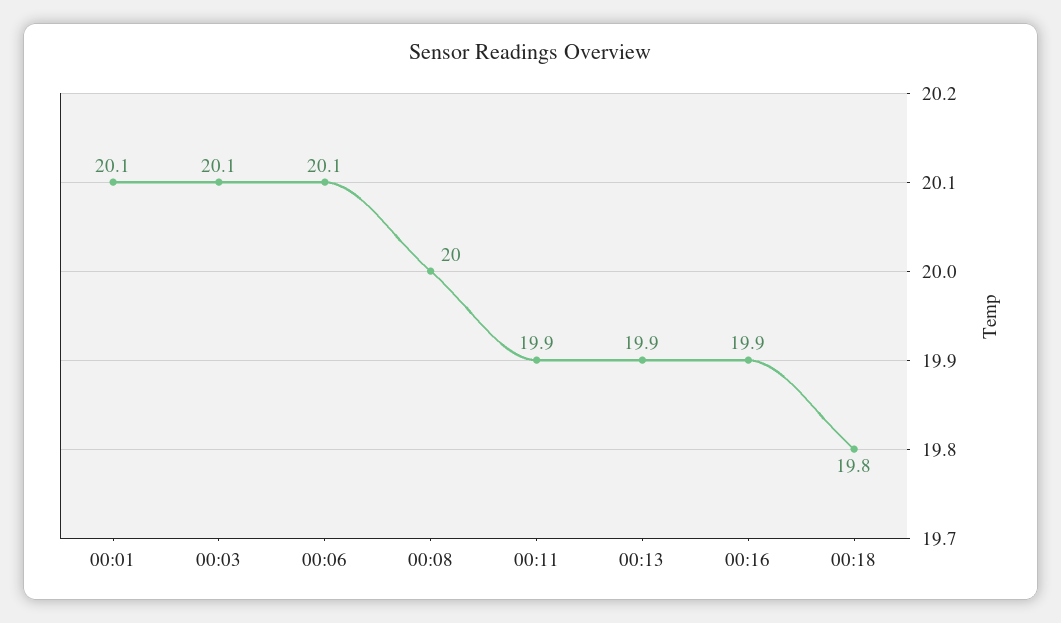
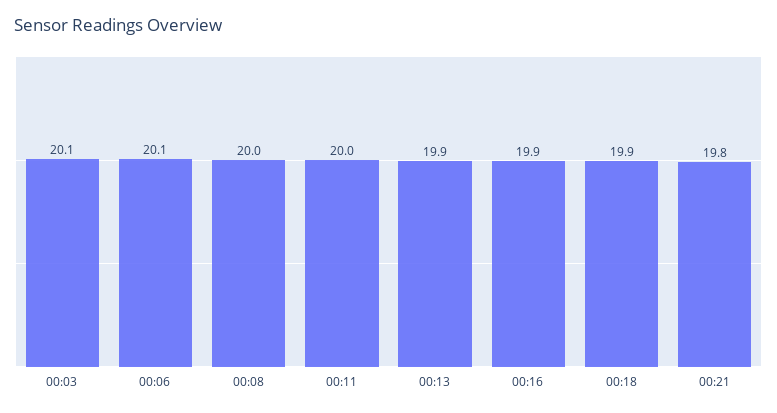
00:01: 20.1 -> none
00:11: 19.9 -> 20
00:18: 19.8 -> 19.9
00:21: none -> 19.8

